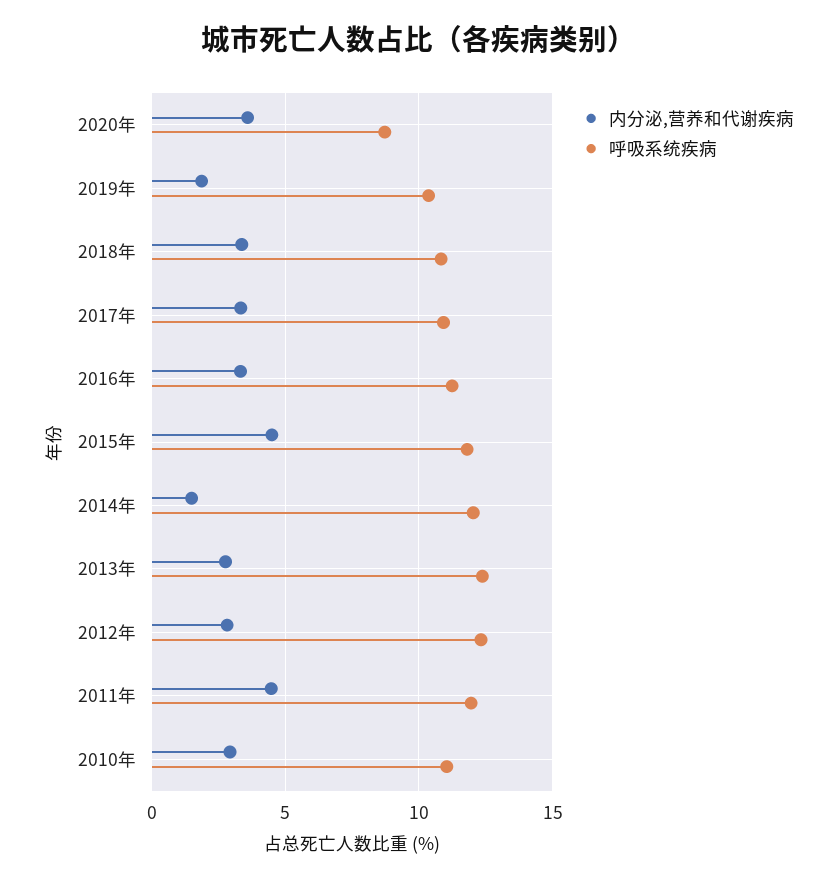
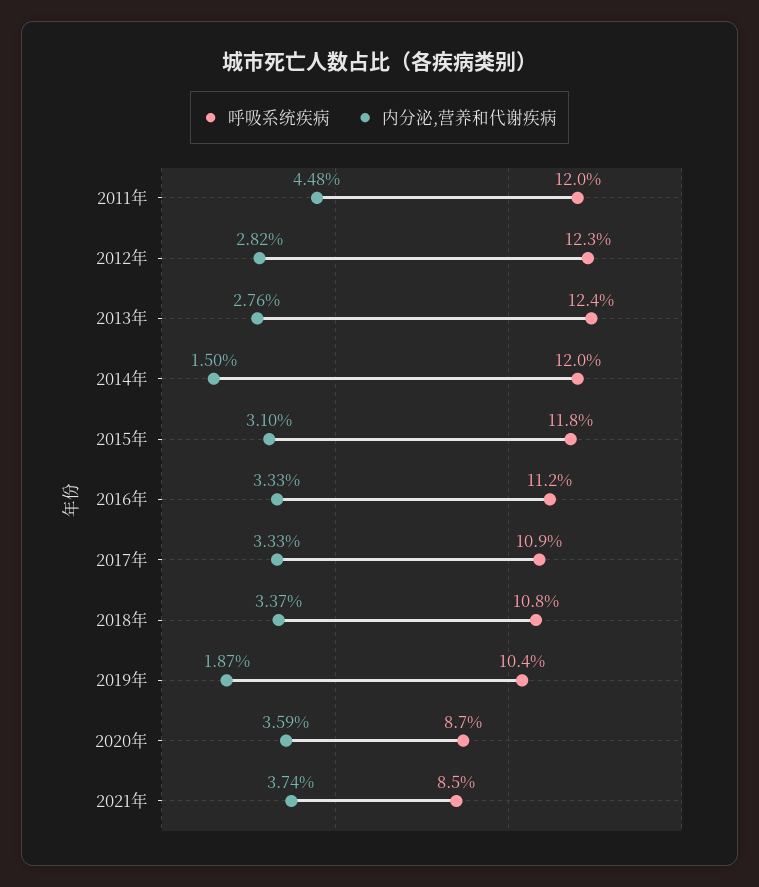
内分泌,营养和代谢疾病, 2015年: 4.5 -> 3.1
内分泌,营养和代谢疾病, 2010年: 3 -> none
呼吸系统疾病, 2010年: 11 -> none
呼吸系统疾病, 2021年: none -> 8.5
内分泌,营养和代谢疾病, 2021年: none -> 3.74

